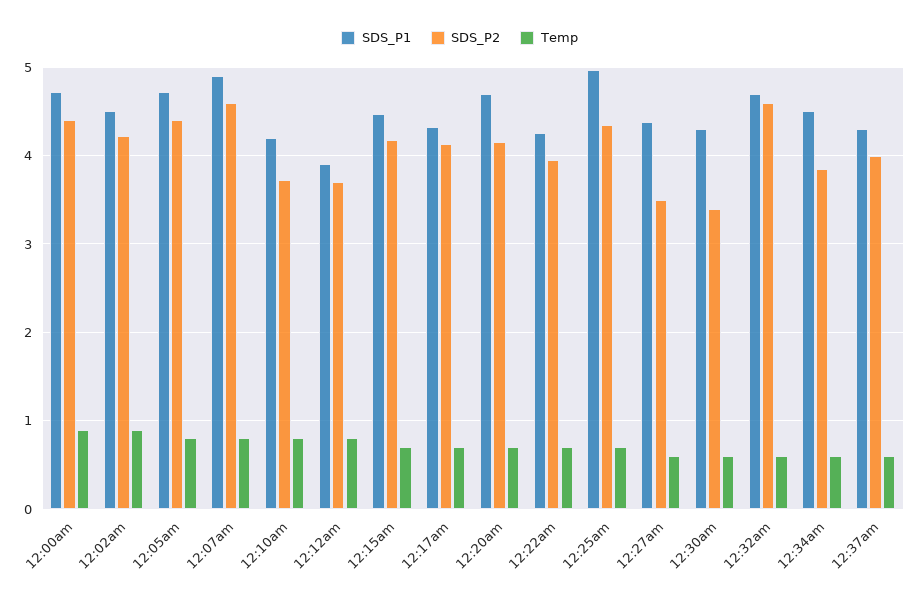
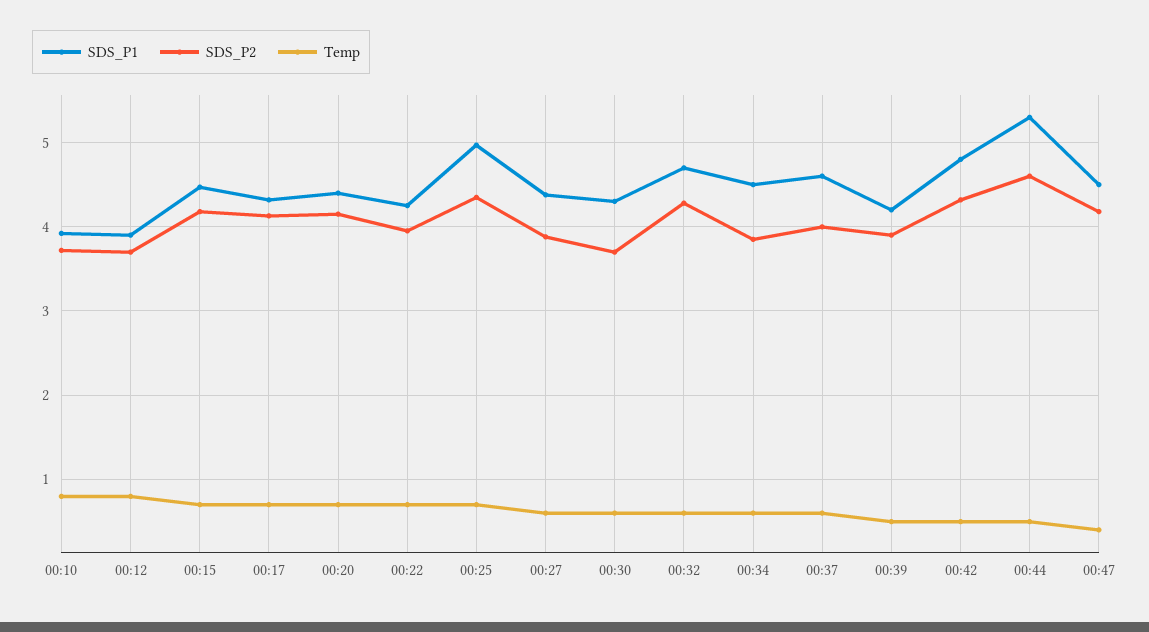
SDS_P1, 12:00am: 4.7 -> none
SDS_P2, 12:00am: 4.4 -> none
Temp, 12:00am: 0.9 -> none
SDS_P1, 12:02am: 4.5 -> none
SDS_P2, 12:02am: 4.2 -> none
Temp, 12:02am: 0.9 -> none
SDS_P1, 12:05am: 4.7 -> none
SDS_P2, 12:05am: 4.4 -> none
Temp, 12:05am: 0.8 -> none
SDS_P1, 12:07am: 4.9 -> none
SDS_P2, 12:07am: 4.6 -> none
Temp, 12:07am: 0.8 -> none
SDS_P1, 12:10am: 4.2 -> 3.9
SDS_P1, 12:20am: 4.7 -> 4.4
SDS_P2, 12:27am: 3.5 -> 3.9
SDS_P2, 12:30am: 3.4 -> 3.7
SDS_P2, 12:32am: 4.6 -> 4.3
SDS_P1, 12:37am: 4.3 -> 4.6
SDS_P1, 00:39: none -> 4.2
SDS_P2, 00:39: none -> 3.9
Temp, 00:39: none -> 0.5
SDS_P1, 00:42: none -> 4.8
SDS_P2, 00:42: none -> 4.3
Temp, 00:42: none -> 0.5
SDS_P1, 00:44: none -> 5.3
SDS_P2, 00:44: none -> 4.6
Temp, 00:44: none -> 0.5
SDS_P1, 00:47: none -> 4.5
SDS_P2, 00:47: none -> 4.2
Temp, 00:47: none -> 0.4

